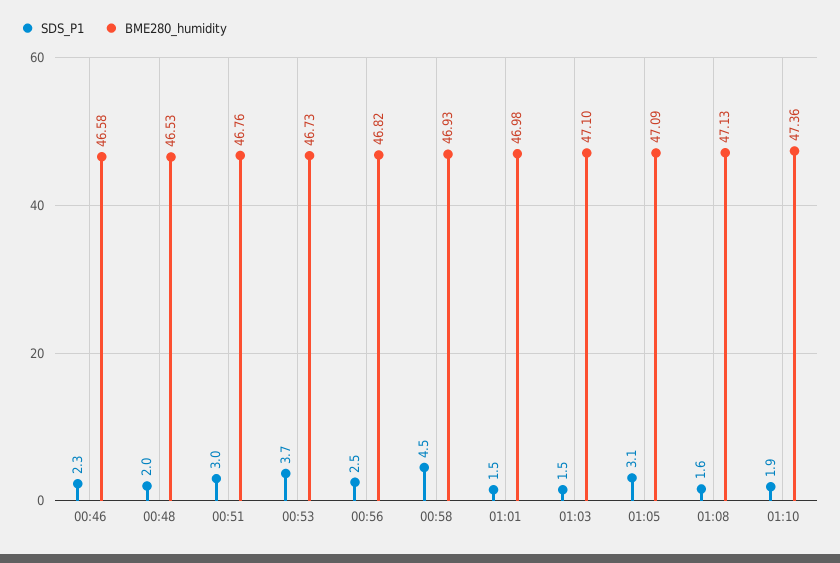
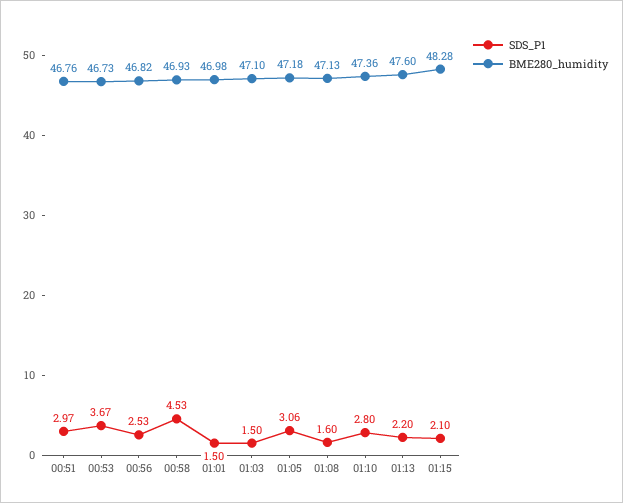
SDS_P1, 00:46: 2.3 -> none
BME280_humidity, 00:46: 46.58 -> none
SDS_P1, 00:48: 2 -> none
BME280_humidity, 00:48: 46.53 -> none
BME280_humidity, 01:05: 47.09 -> 47.18
SDS_P1, 01:10: 1.9 -> 2.8
SDS_P1, 01:13: none -> 2.2
BME280_humidity, 01:13: none -> 47.6
SDS_P1, 01:15: none -> 2.1
BME280_humidity, 01:15: none -> 48.28

